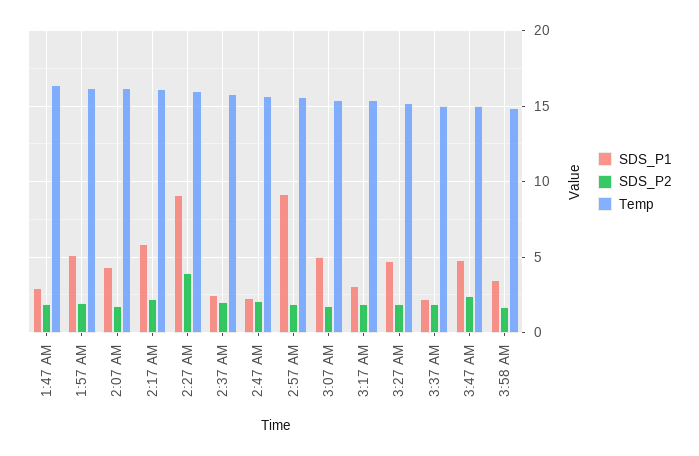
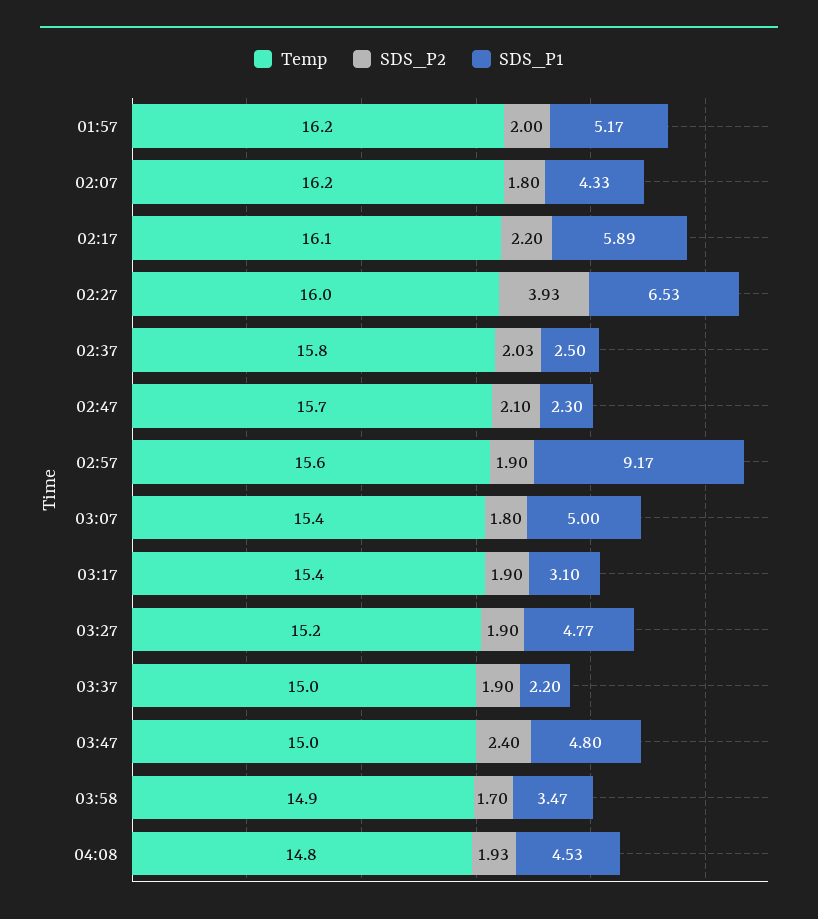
SDS_P1, 1:47 AM: 3 -> none
SDS_P2, 1:47 AM: 2 -> none
Temp, 1:47 AM: 16.5 -> none
SDS_P1, 2:27 AM: 9 -> 6.53
Temp, 04:08: none -> 14.8
SDS_P2, 04:08: none -> 1.93
SDS_P1, 04:08: none -> 4.53

